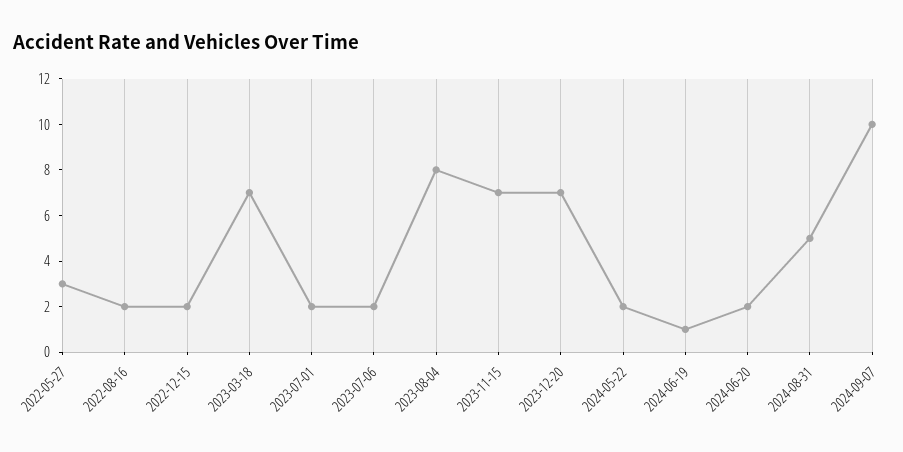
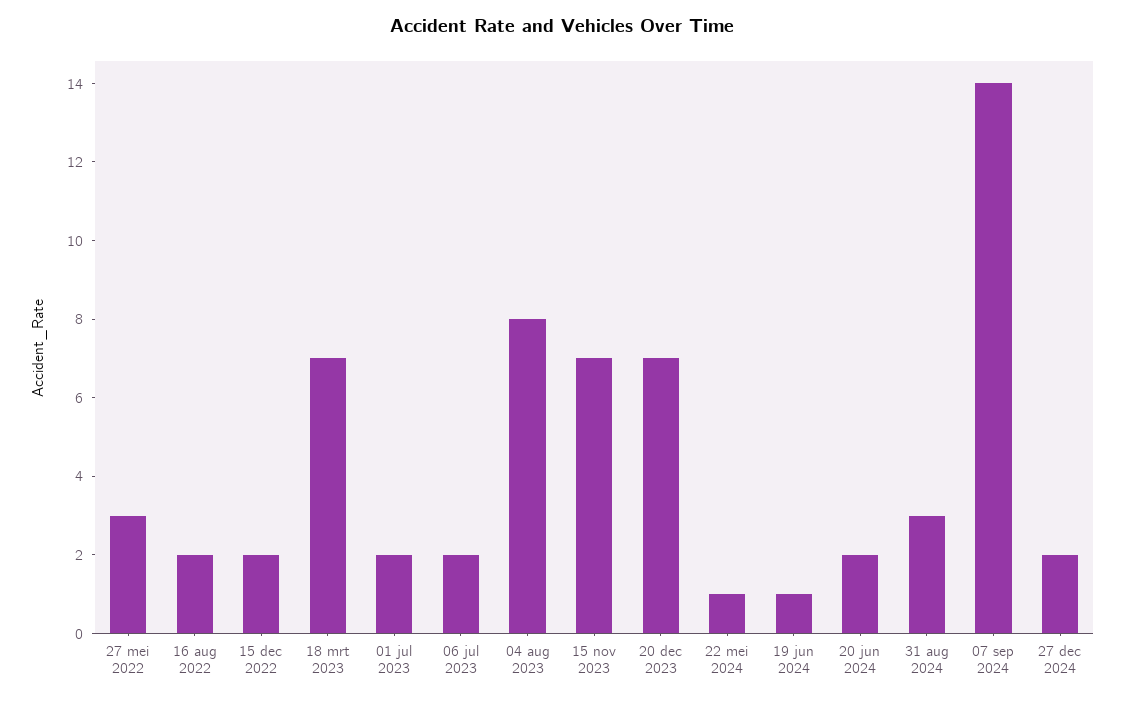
2024-05-22: 2 -> 1
2024-08-31: 5 -> 3
2024-09-07: 10 -> 14
27 dec 2024: none -> 2

